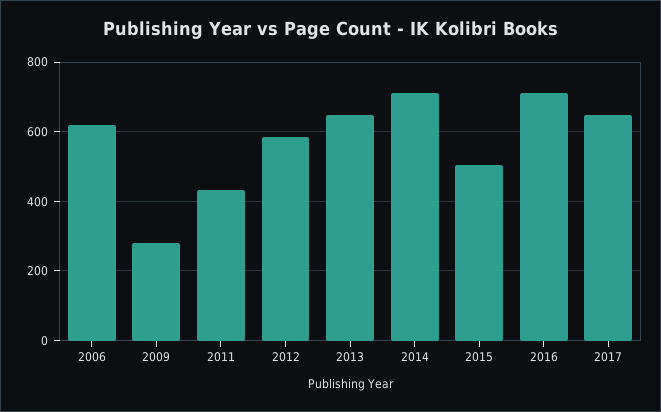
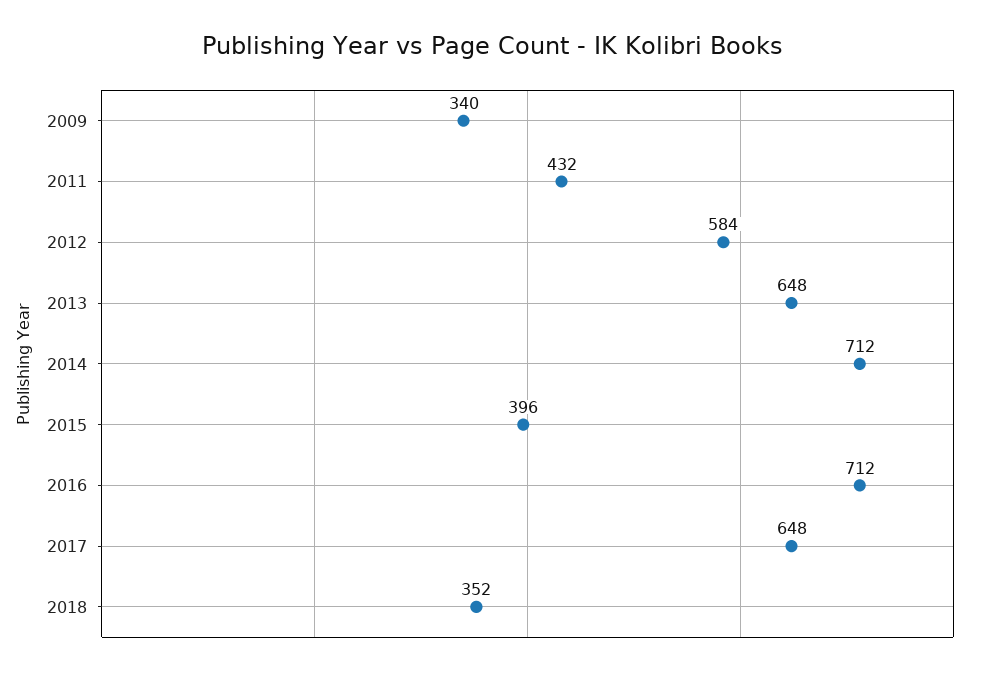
2006: 620 -> none
2009: 280 -> 340
2015: 500 -> 396
2018: none -> 352

